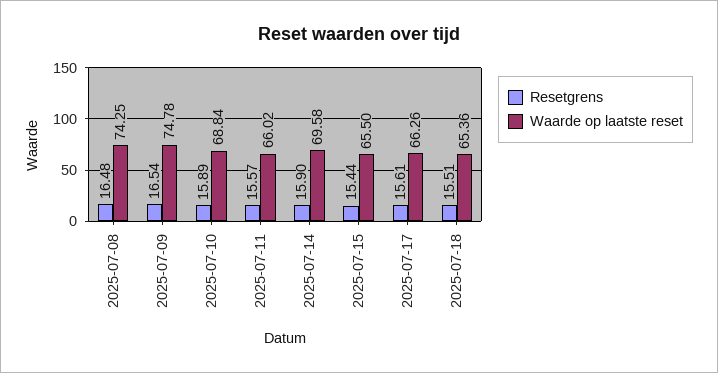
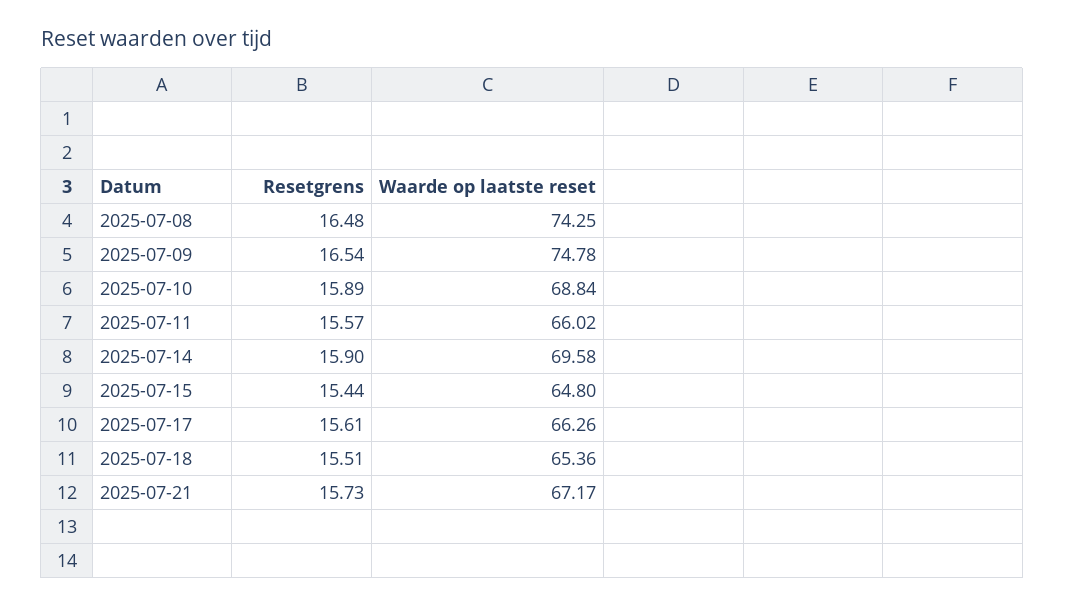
Waarde op laatste reset, 2025-07-15: 65.5 -> 64.8
Resetgrens, 2025-07-21: none -> 15.73
Waarde op laatste reset, 2025-07-21: none -> 67.17

